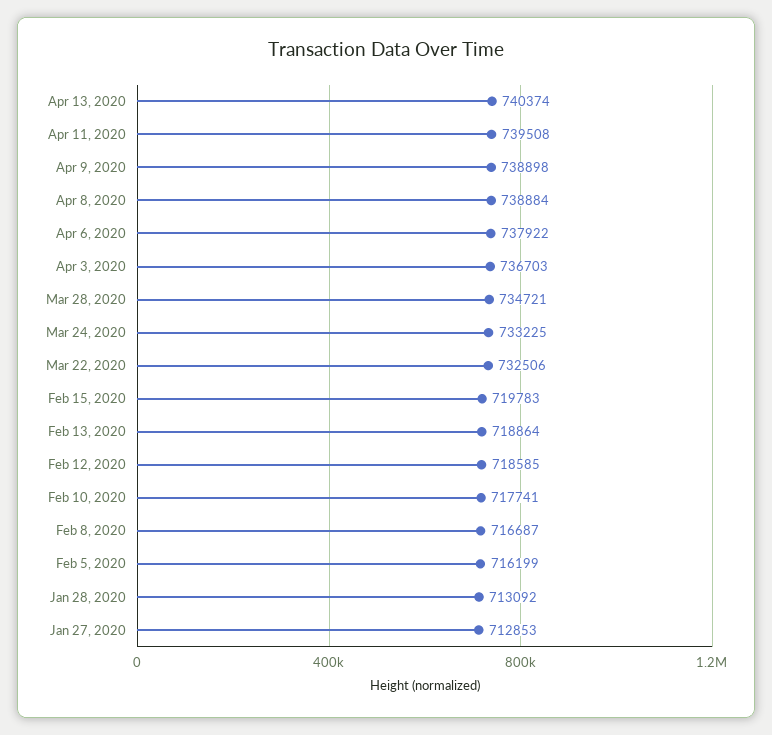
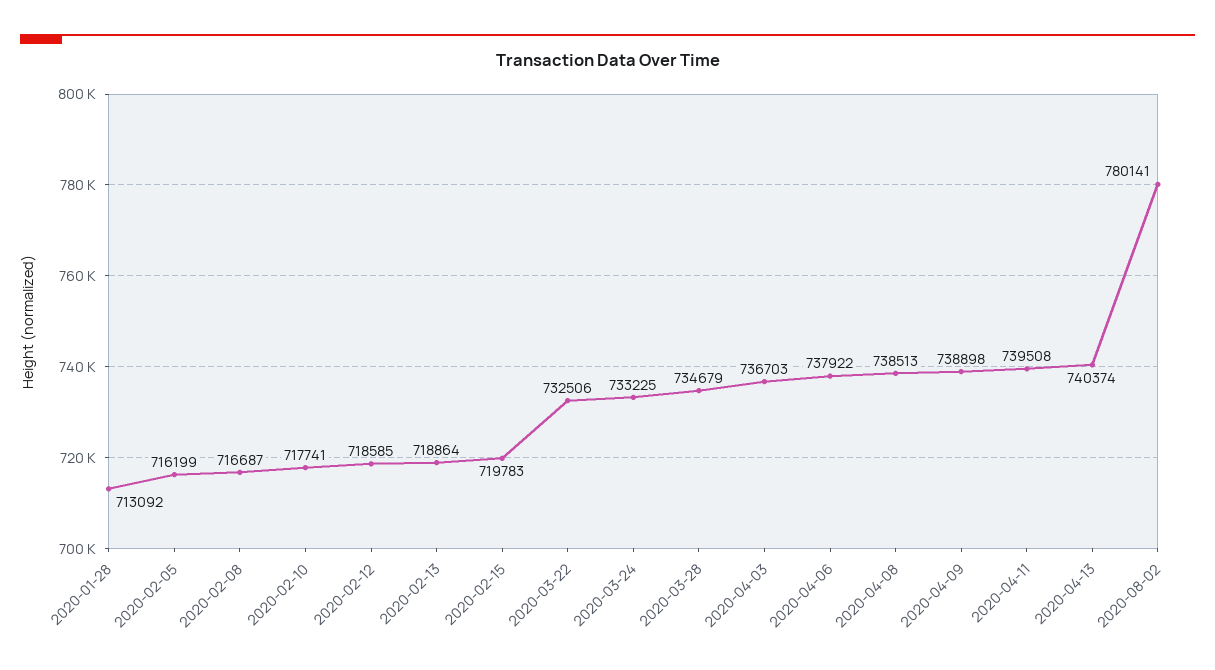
Apr 8, 2020: 738884 -> 738513
Mar 28, 2020: 734721 -> 734679
Jan 27, 2020: 712853 -> none
2020-08-02: none -> 780141

